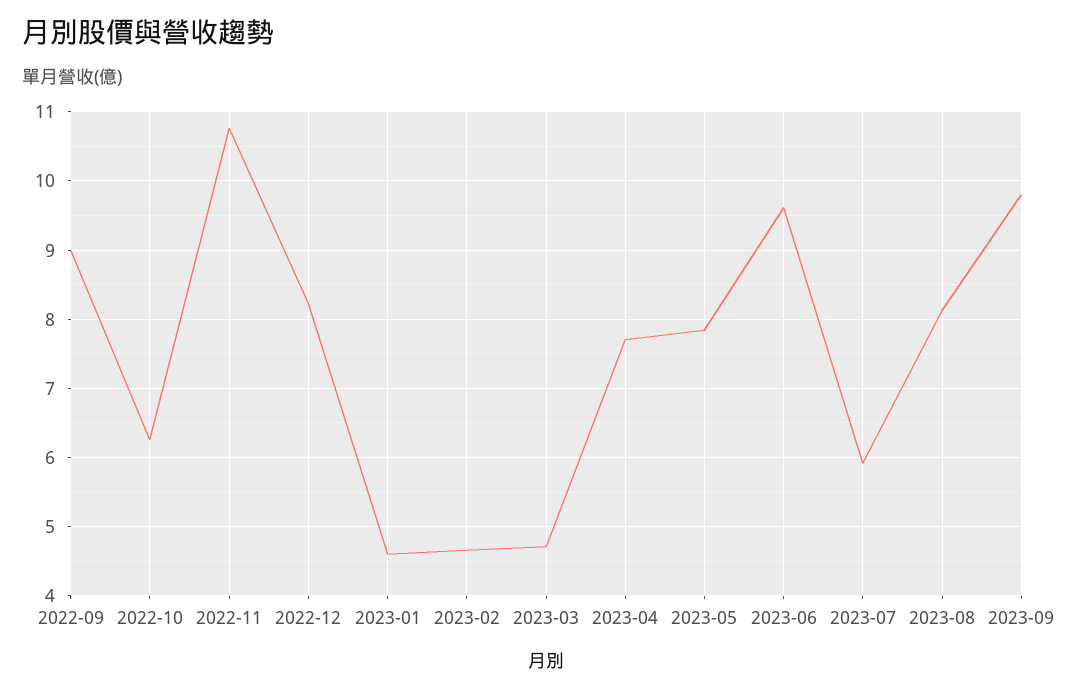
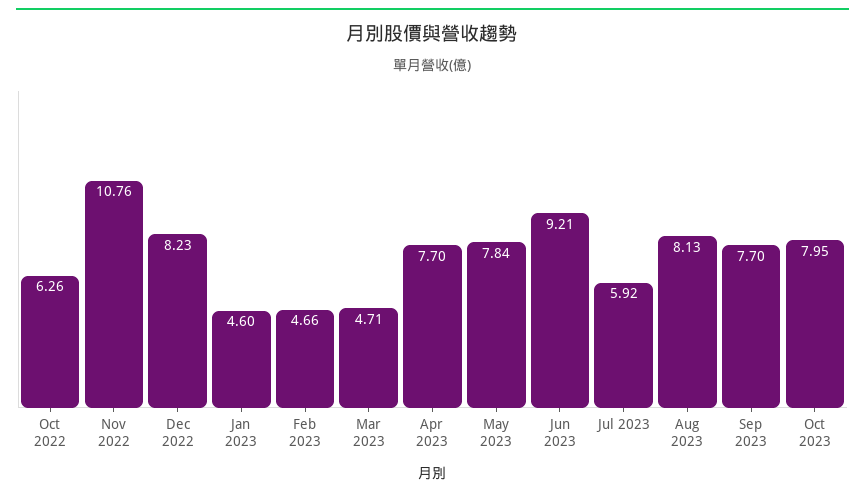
2022-09: 9 -> none
2023-06: 9.6 -> 9.21
2023-09: 9.8 -> 7.7
Oct 2023: none -> 7.95

